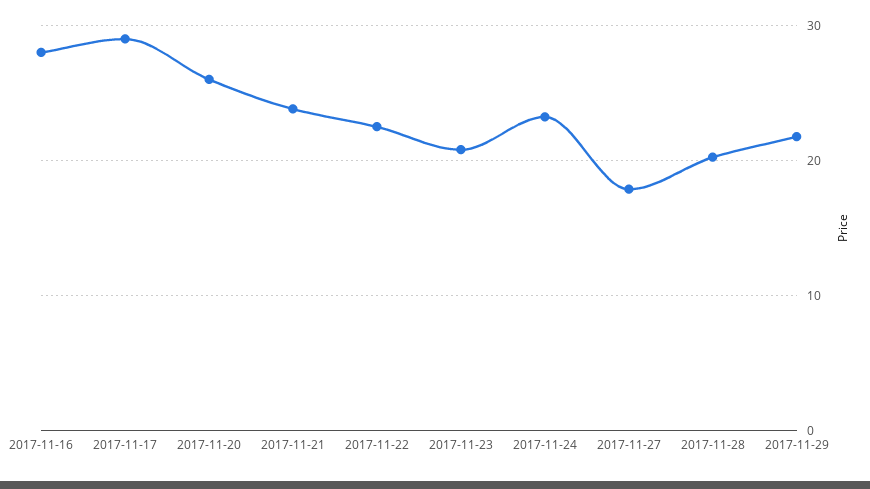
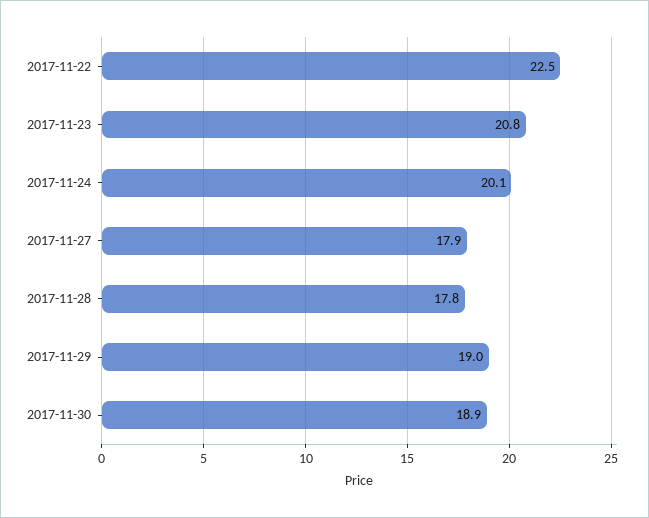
2017-11-16: 28 -> none
2017-11-17: 29 -> none
2017-11-20: 26 -> none
2017-11-21: 24 -> none
2017-11-24: 23 -> 20.1
2017-11-28: 20 -> 17.8
2017-11-29: 22 -> 19
2017-11-30: none -> 18.9

